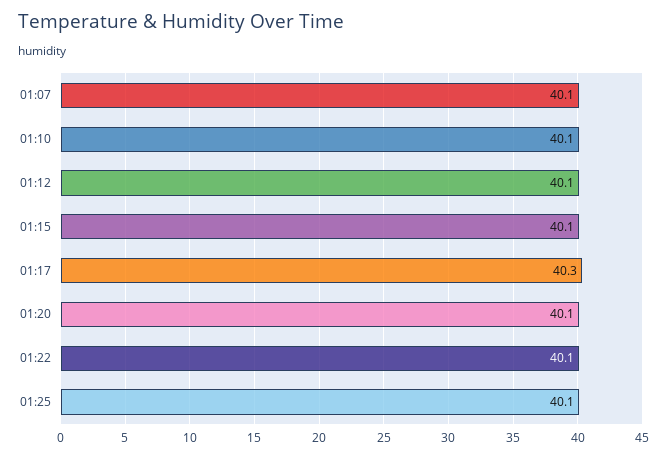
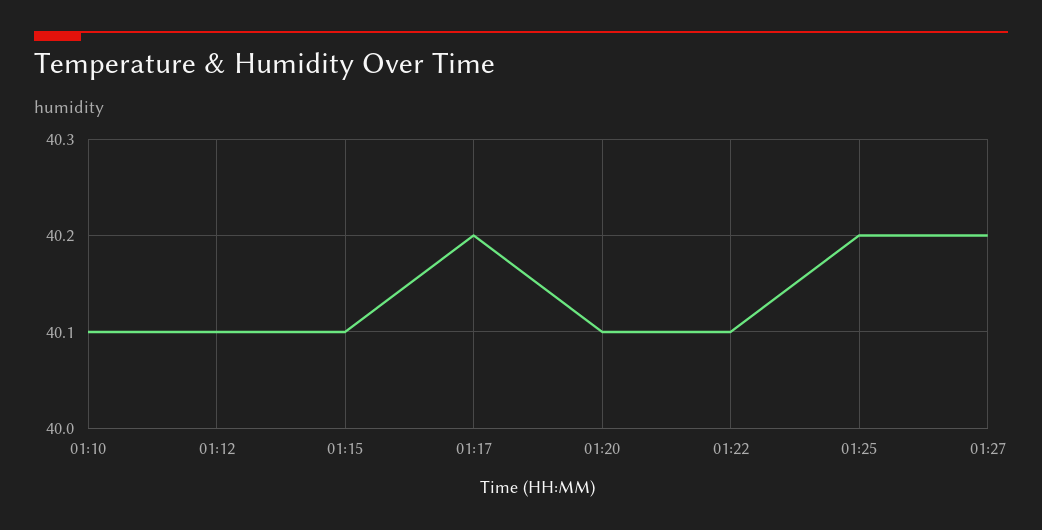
01:07: 40.1 -> none
01:17: 40.3 -> 40.2
01:25: 40.1 -> 40.2
01:27: none -> 40.2

